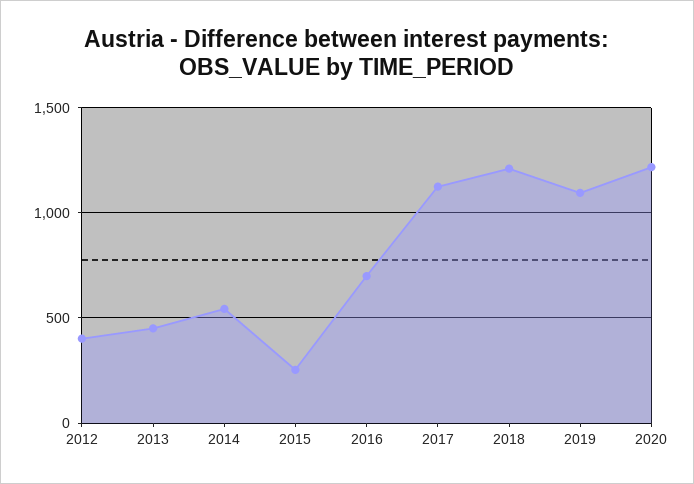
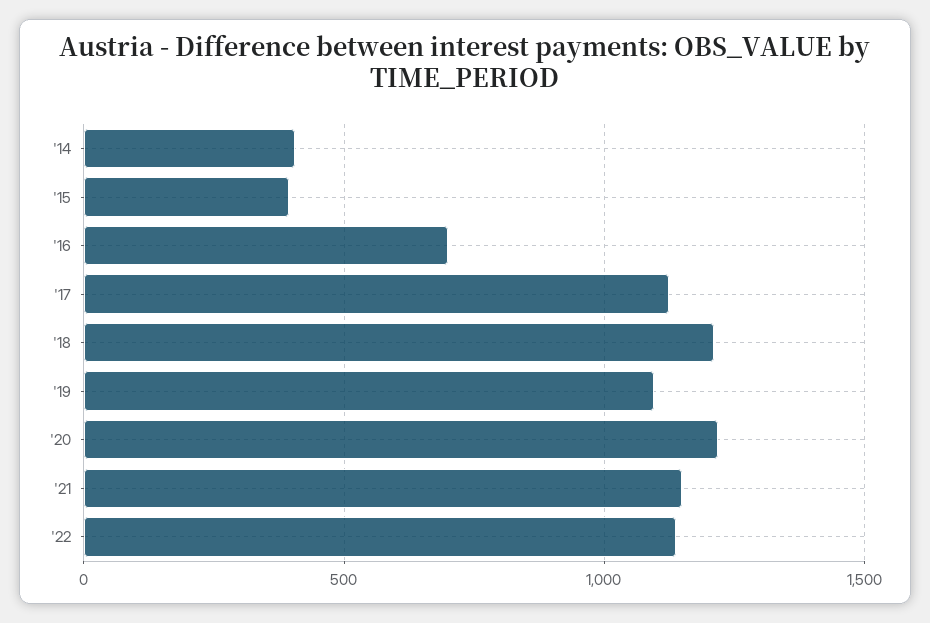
2012: 400 -> none
2013: 450 -> none
2014: 550 -> 400
2015: 250 -> 400
'21: none -> 1150
'22: none -> 1150

